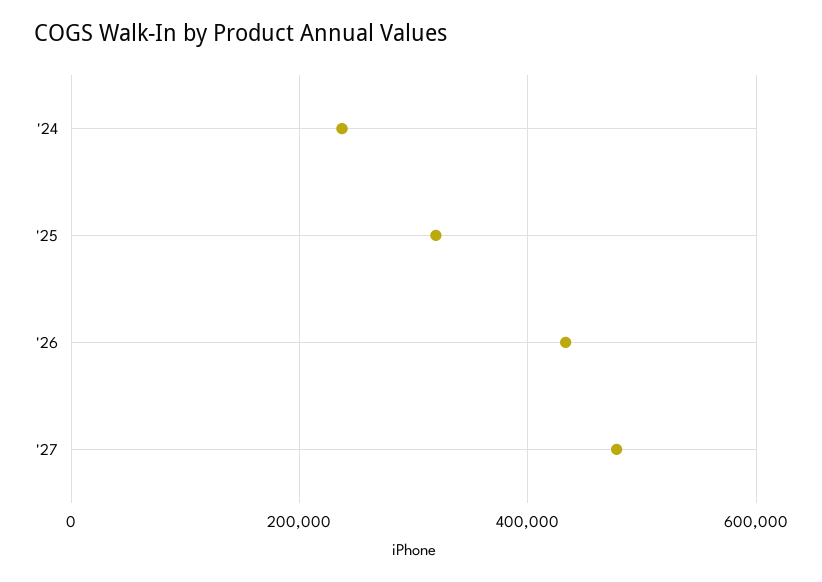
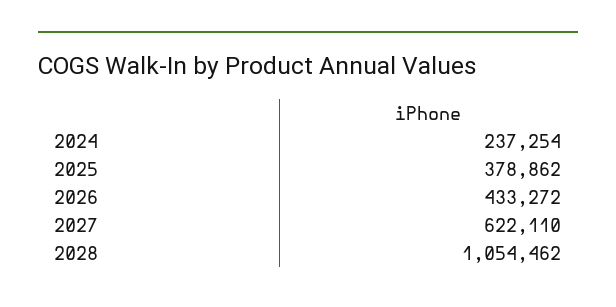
'25: 320000 -> 378862
'27: 480000 -> 622110
2028: none -> 1054462

